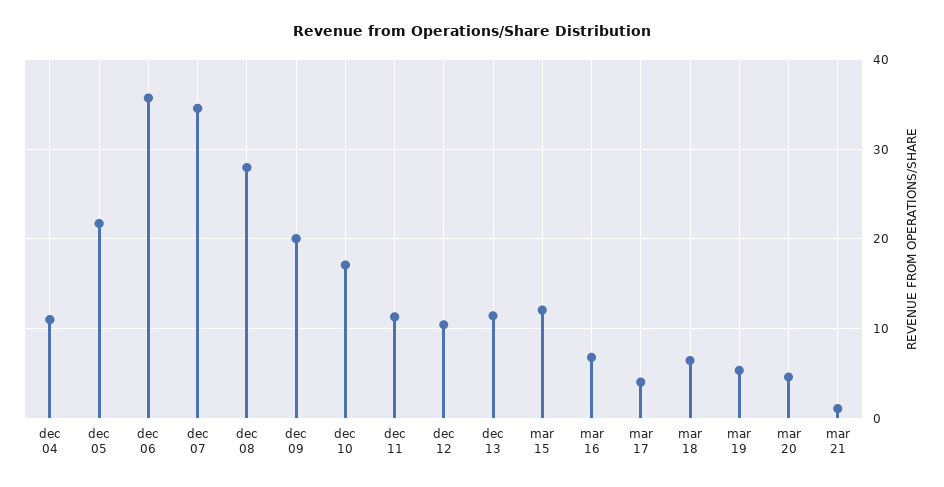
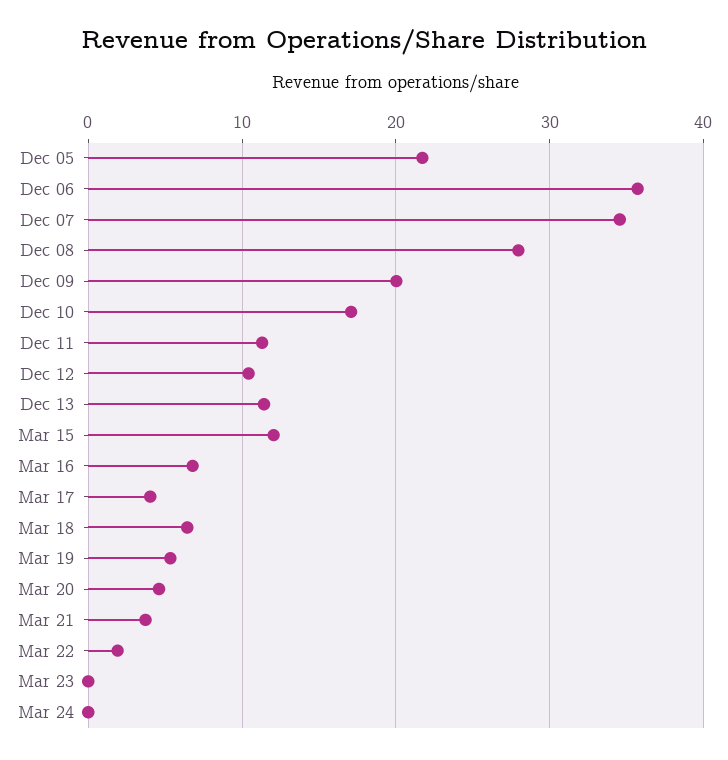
dec 04: 11 -> none
mar 21: 1 -> 4
Mar 22: none -> 2
Mar 23: none -> 0
Mar 24: none -> 0

